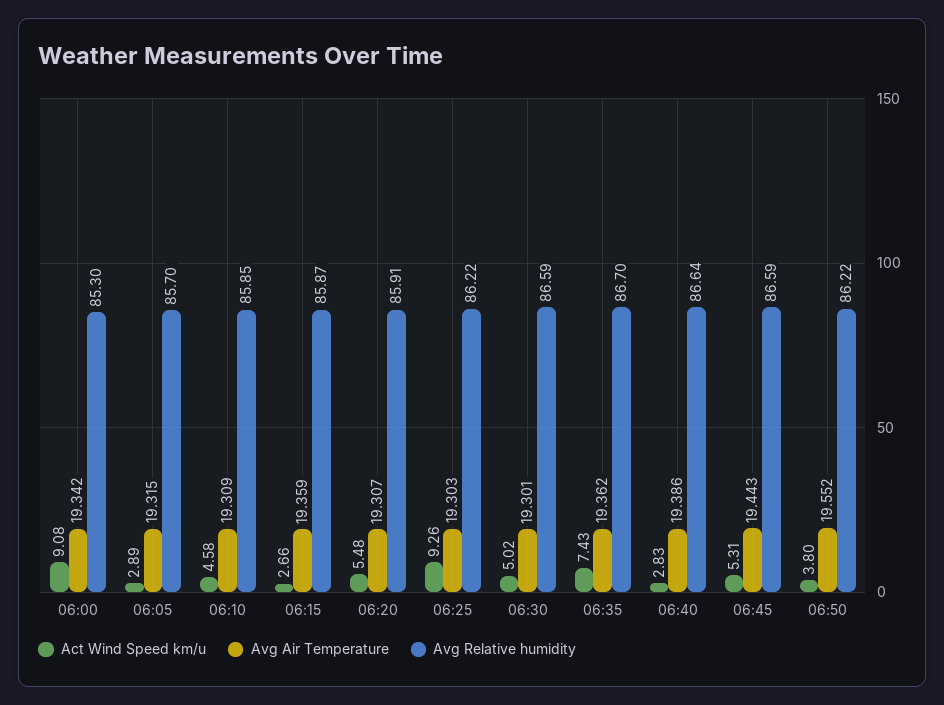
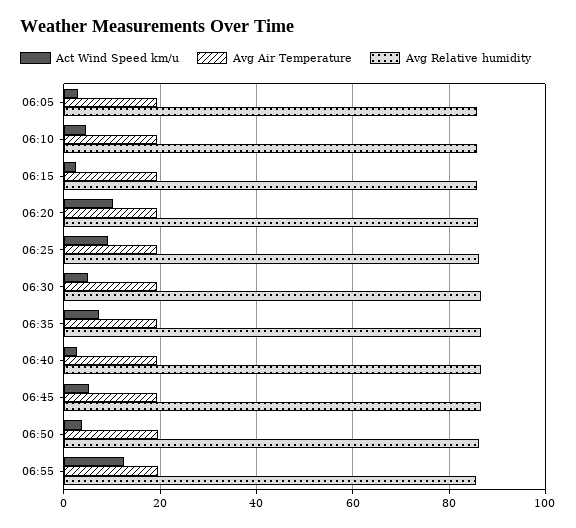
Act Wind Speed km/u, 06:00: 9.08 -> none
Avg Air Temperature, 06:00: 19.342 -> none
Avg Relative humidity, 06:00: 85.3 -> none
Act Wind Speed km/u, 06:20: 5.48 -> 10
Act Wind Speed km/u, 06:55: none -> 12
Avg Air Temperature, 06:55: none -> 20
Avg Relative humidity, 06:55: none -> 86

